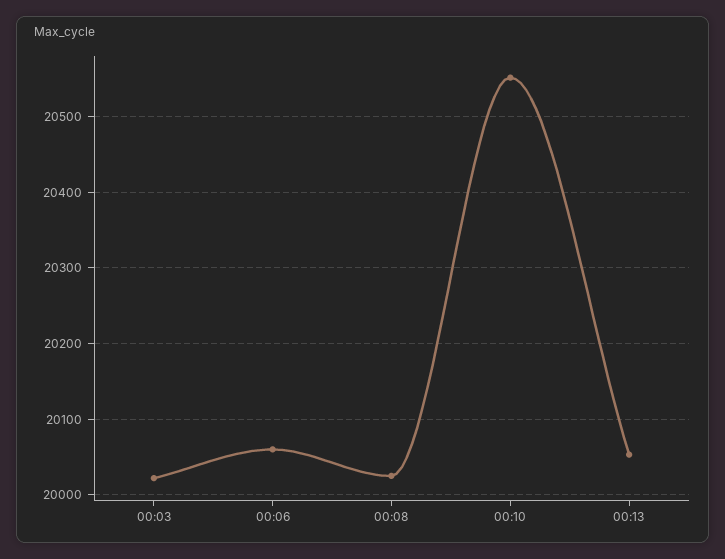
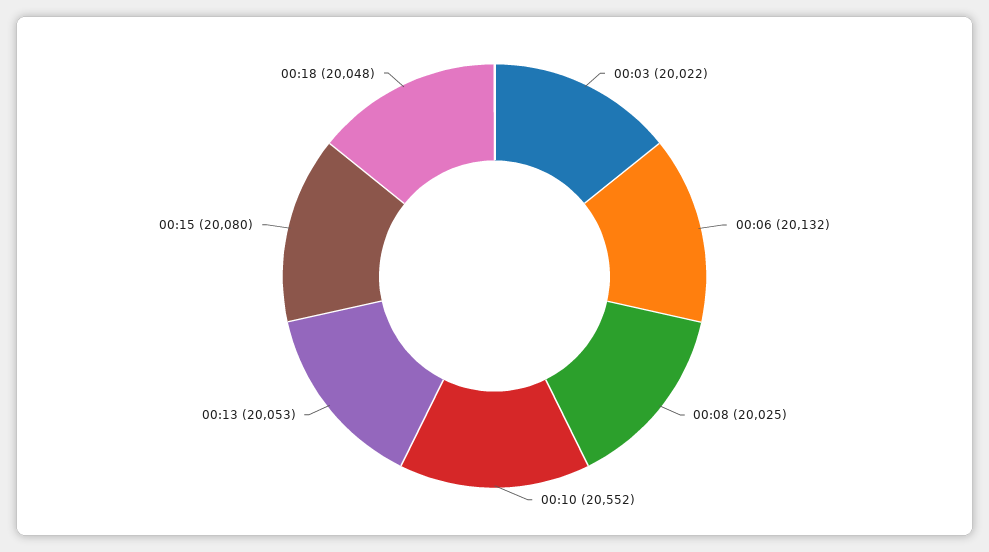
00:06: 20060 -> 20132
00:15: none -> 20080
00:18: none -> 20048

